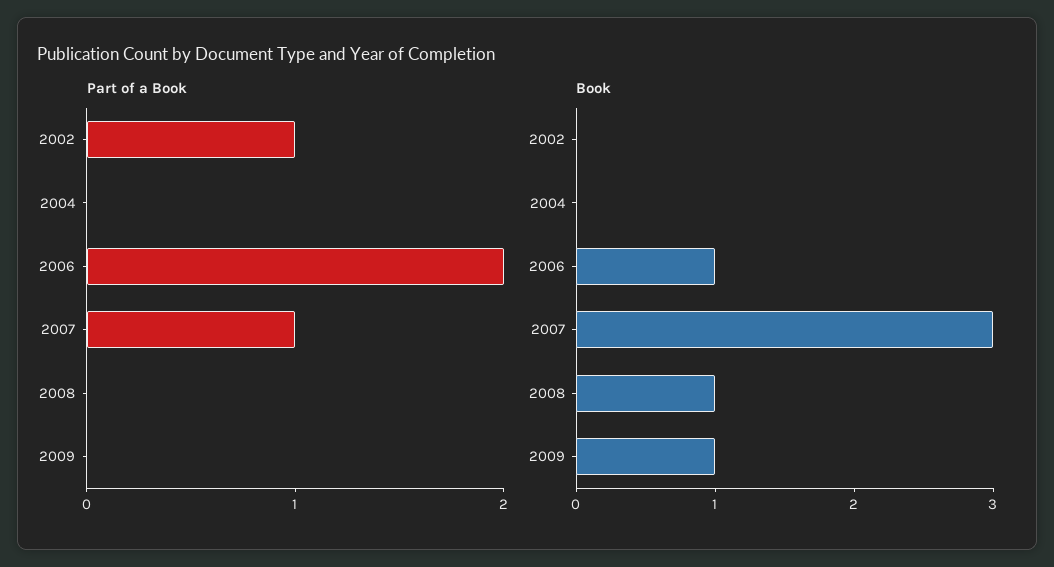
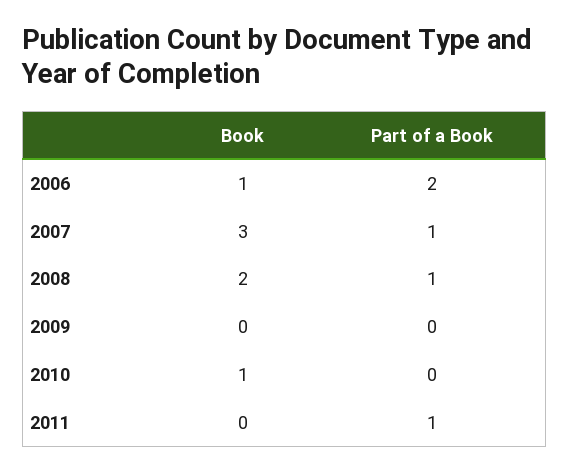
Part of a Book, 2002: 1 -> none
Part of a Book, 2004: 0 -> none
Part of a Book, 2008: 0 -> 1
Book, 2002: 0 -> none
Book, 2004: 0 -> none
Book, 2008: 1 -> 2
Book, 2009: 1 -> 0
Book, 2010: none -> 1
Part of a Book, 2010: none -> 0
Book, 2011: none -> 0
Part of a Book, 2011: none -> 1

